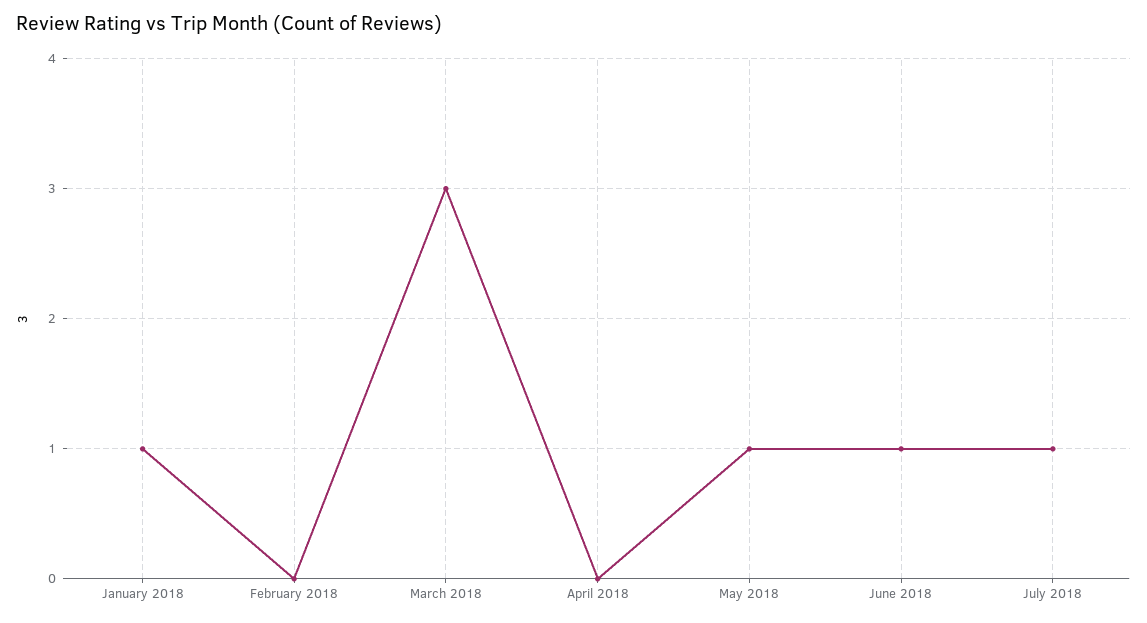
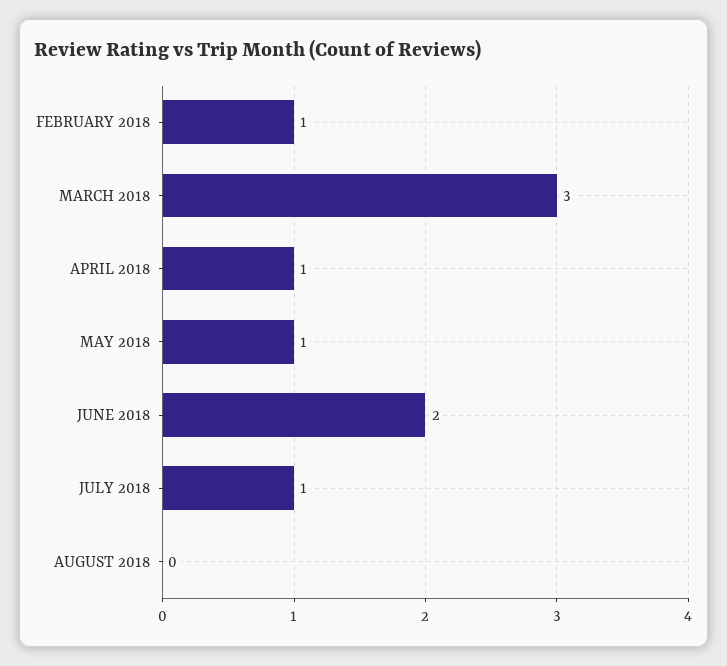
January 2018: 1 -> none
February 2018: 0 -> 1
April 2018: 0 -> 1
June 2018: 1 -> 2
AUGUST 2018: none -> 0

